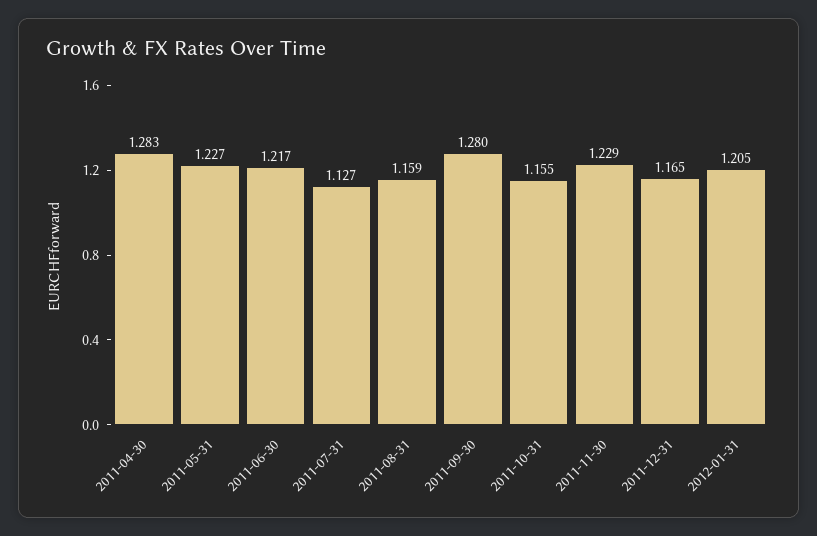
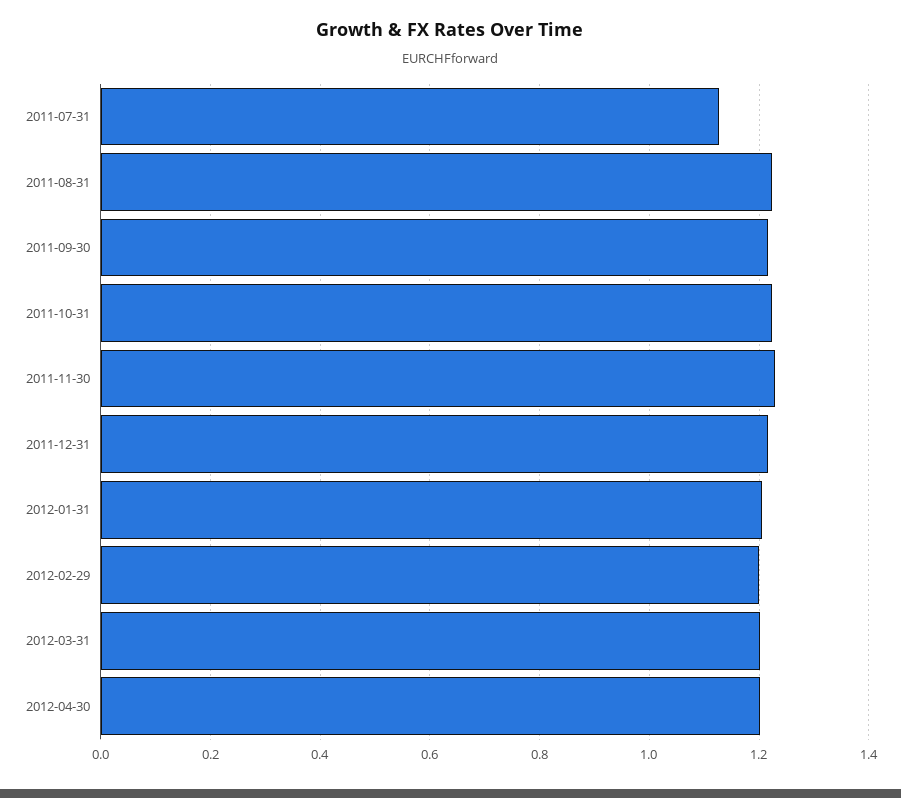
2011-04-30: 1.283 -> none
2011-05-31: 1.227 -> none
2011-06-30: 1.217 -> none
2011-08-31: 1.159 -> 1.22
2011-09-30: 1.28 -> 1.22
2011-10-31: 1.155 -> 1.22
2011-12-31: 1.165 -> 1.22
2012-02-29: none -> 1.2
2012-03-31: none -> 1.2
2012-04-30: none -> 1.2

